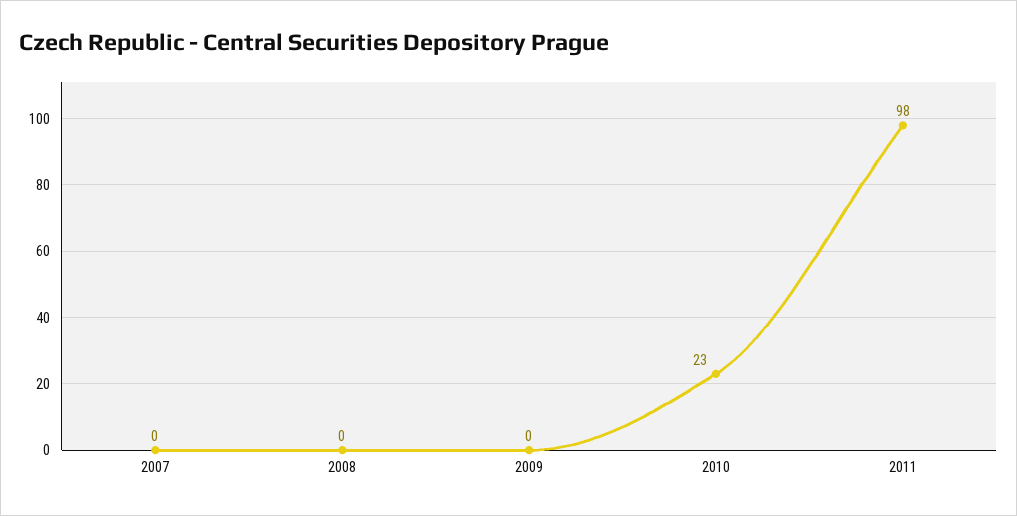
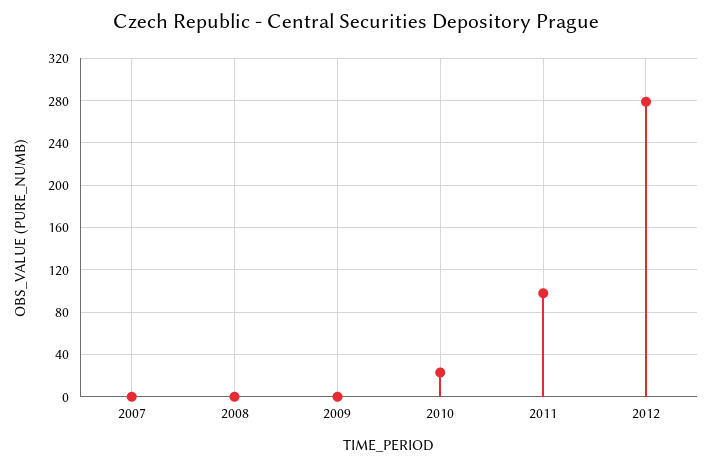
2012: none -> 280

